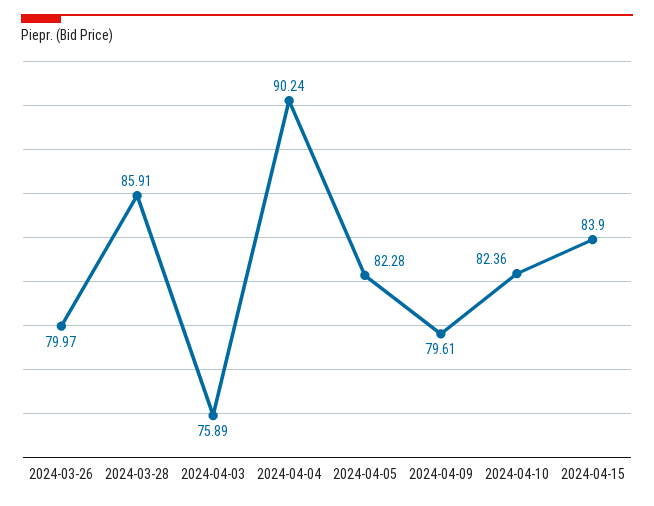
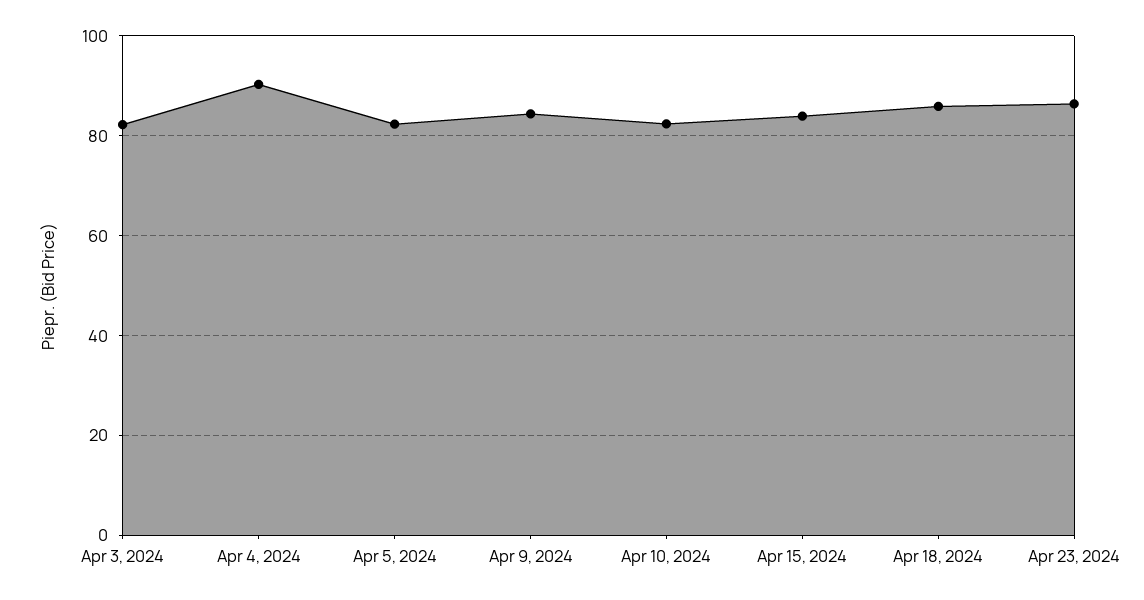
2024-03-26: 79.97 -> none
2024-03-28: 85.91 -> none
2024-04-03: 75.89 -> 82
2024-04-09: 79.61 -> 84
Apr 18, 2024: none -> 86
Apr 23, 2024: none -> 86

